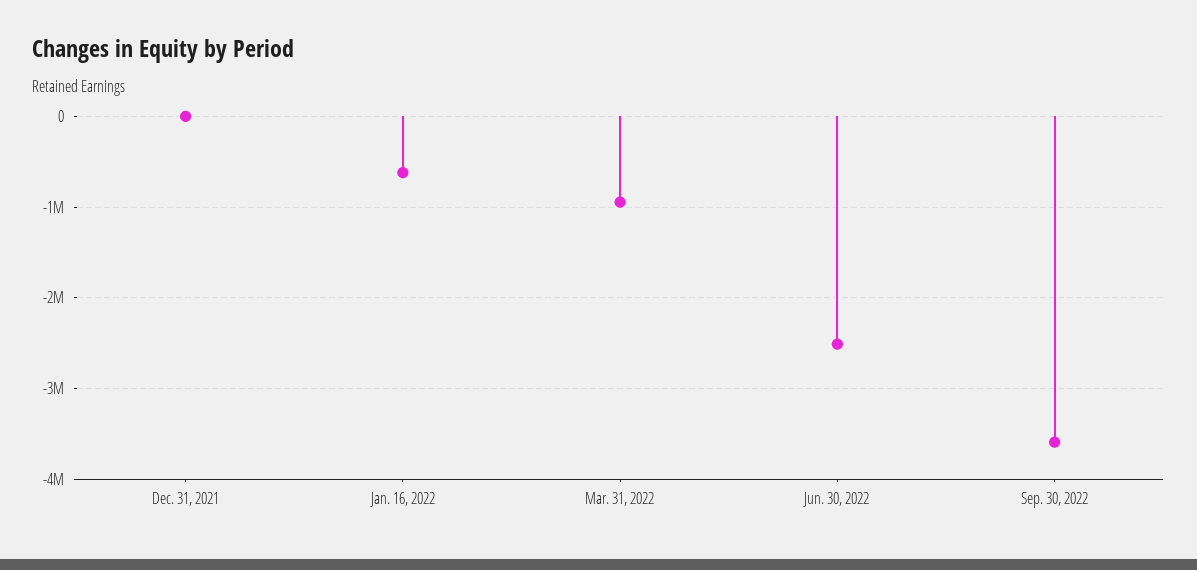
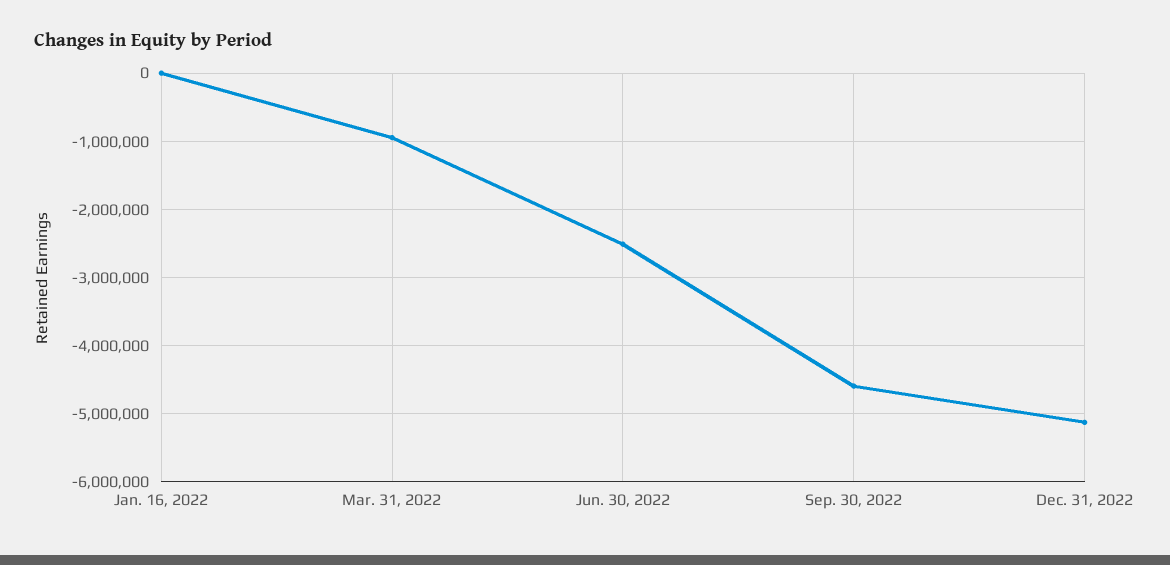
Dec. 31, 2021: 0 -> none
Jan. 16, 2022: -600000 -> 0
Sep. 30, 2022: -3600000 -> -4600000
Dec. 31, 2022: none -> -5100000

